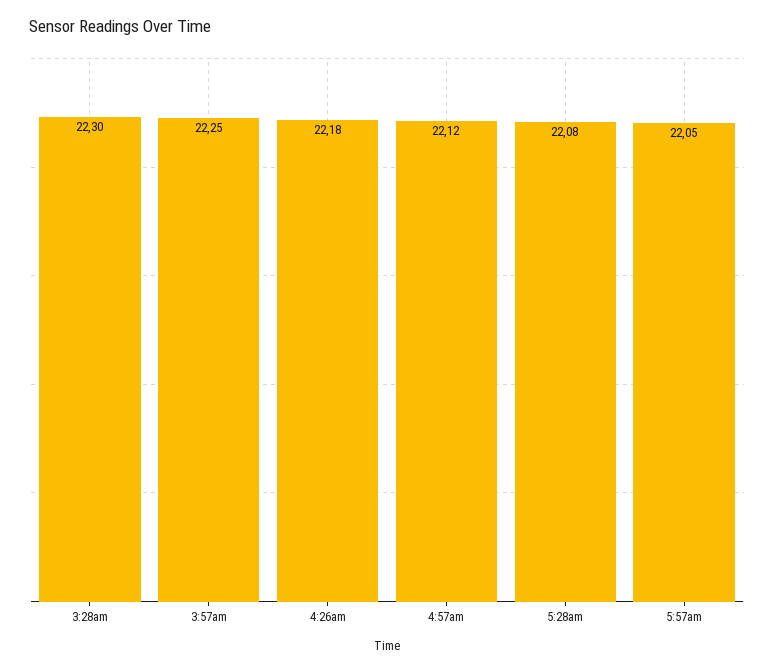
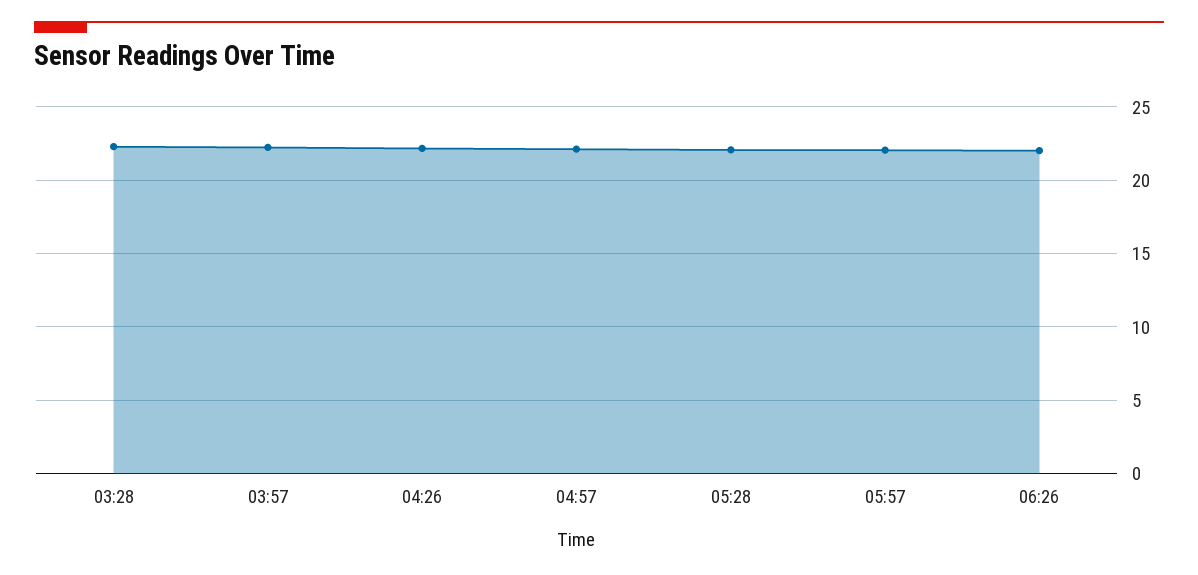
06:26: none -> 22

